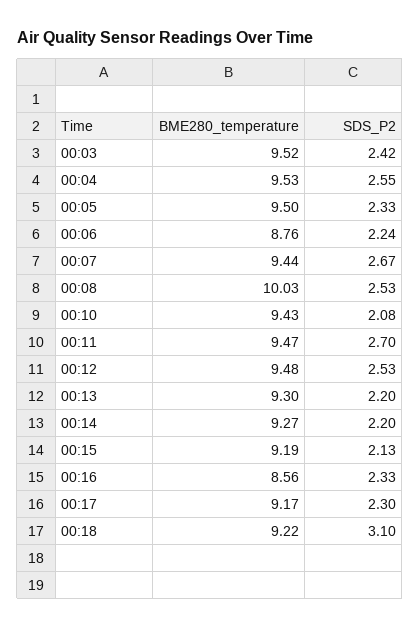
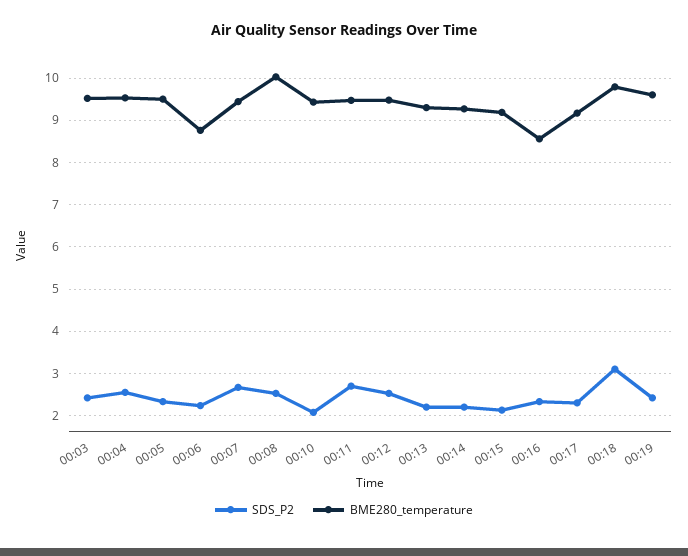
BME280_temperature, 00:18: 9.22 -> 9.8
SDS_P2, 00:19: none -> 2.4
BME280_temperature, 00:19: none -> 9.6

